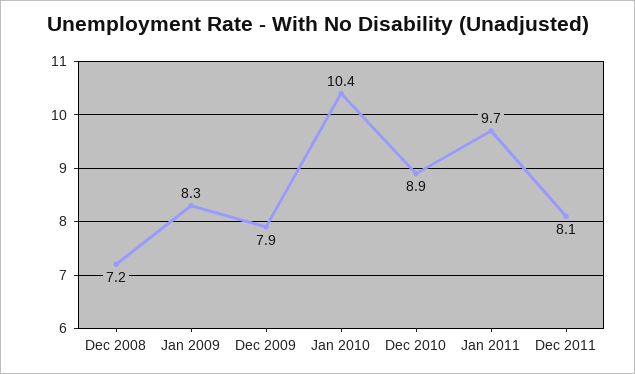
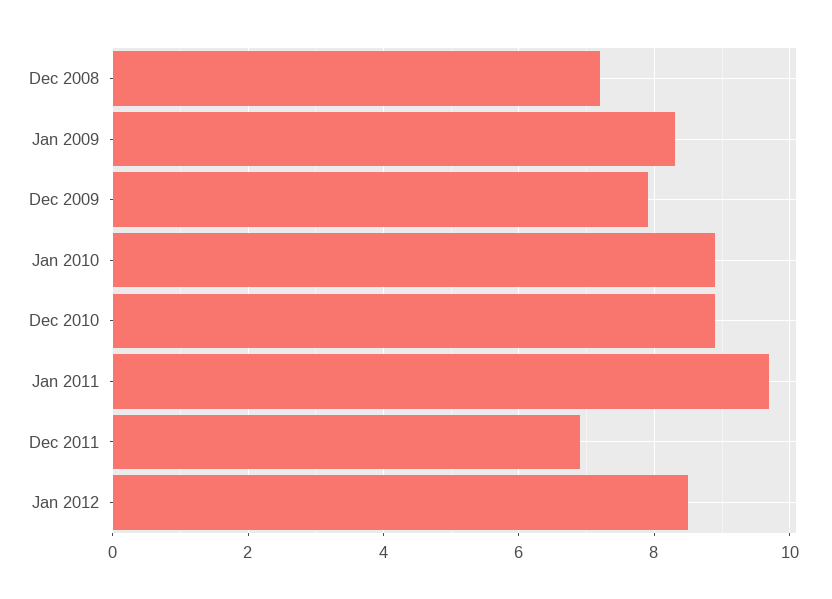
Jan 2010: 10.4 -> 9
Dec 2011: 8.1 -> 7
Jan 2012: none -> 8.5

